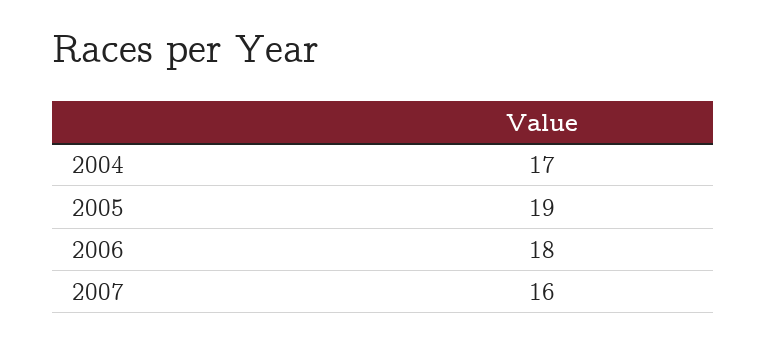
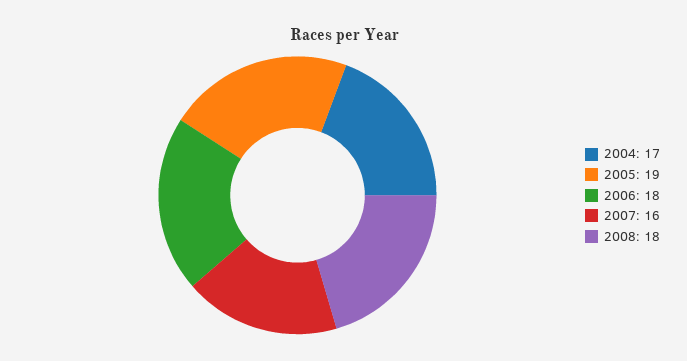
2008: none -> 18

